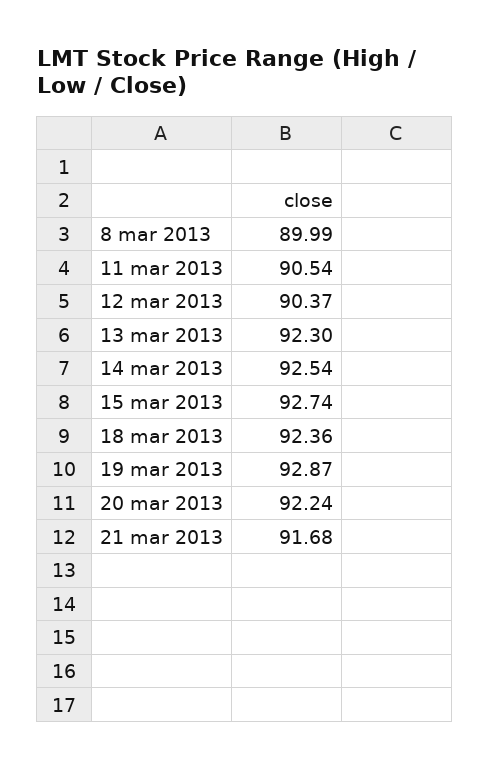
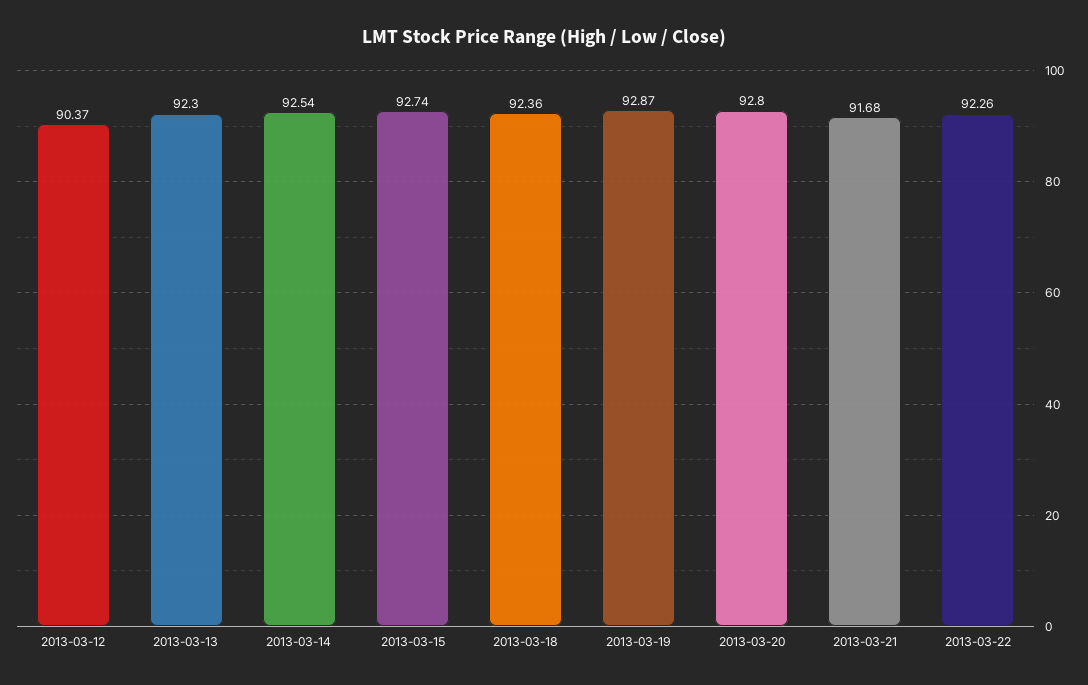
8 mar 2013: 89.99 -> none
11 mar 2013: 90.54 -> none
20 mar 2013: 92.24 -> 92.8
2013-03-22: none -> 92.26

